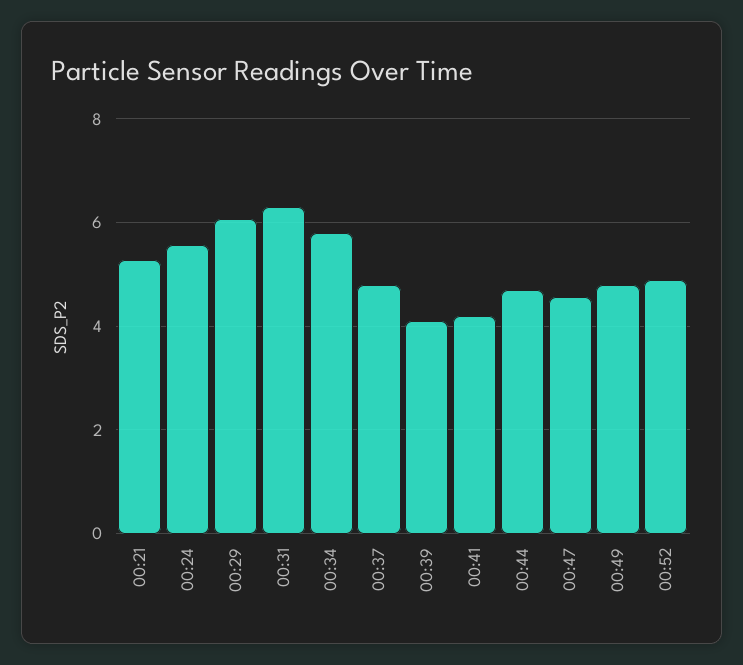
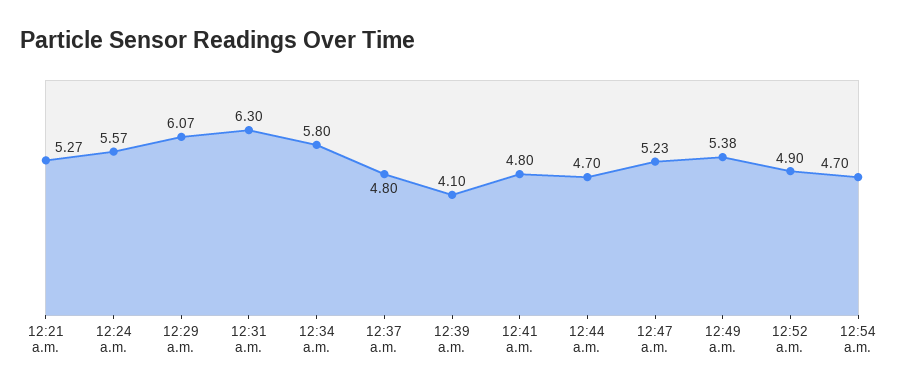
00:41: 4.2 -> 4.8
00:47: 4.6 -> 5.23
00:49: 4.8 -> 5.38
12:54 a.m.: none -> 4.7

